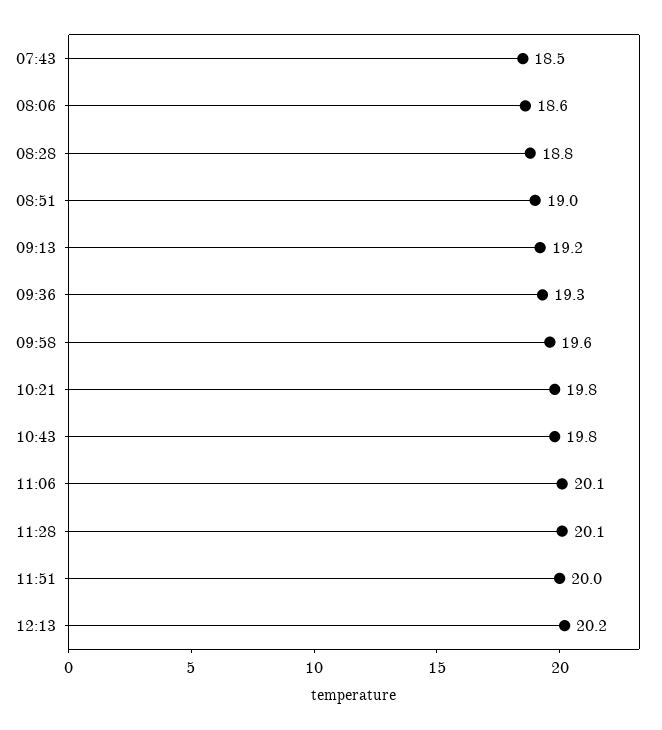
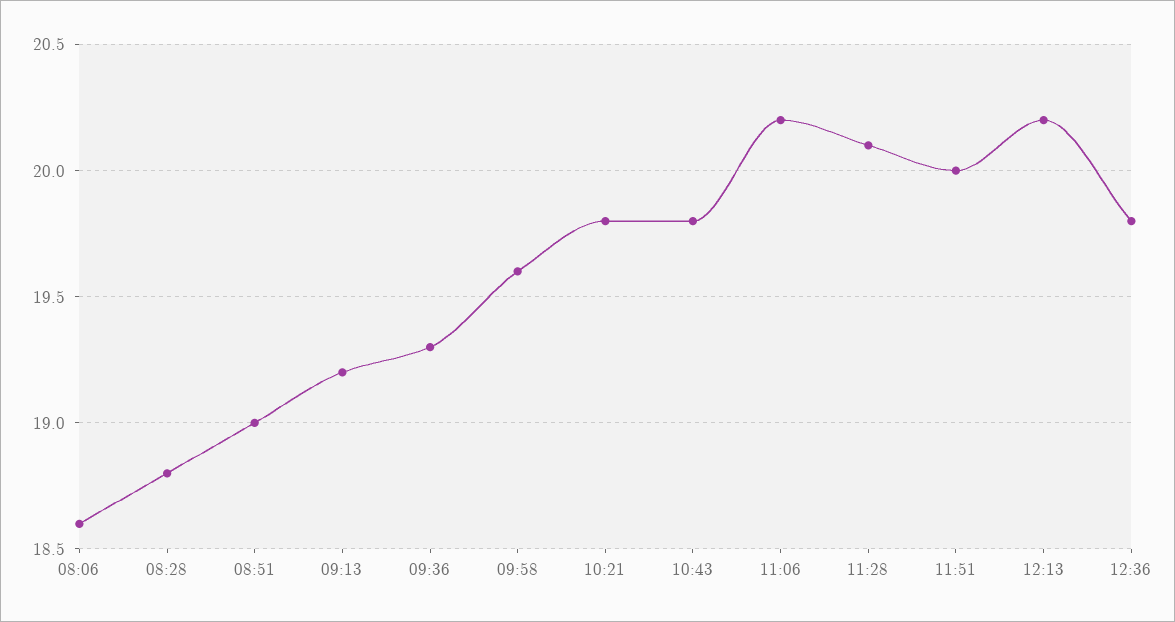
07:43: 18.5 -> none
11:06: 20.1 -> 20.2
12:36: none -> 19.8

